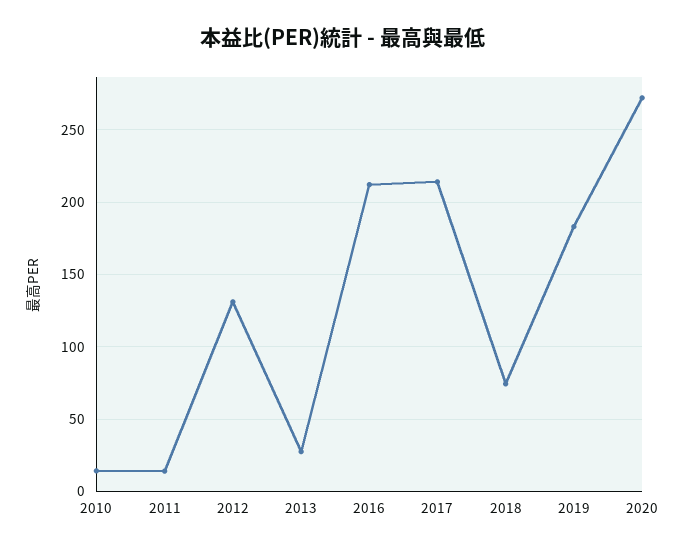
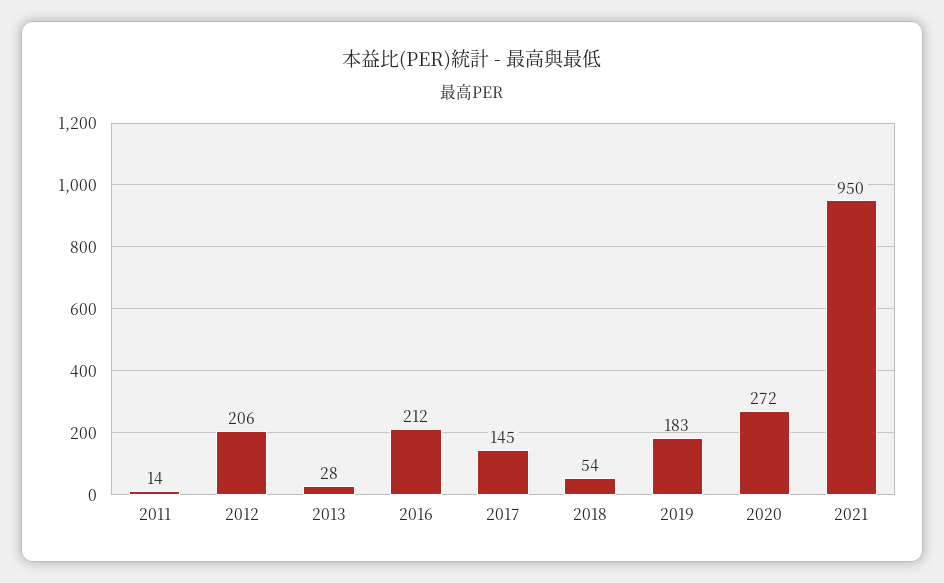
2010: 15 -> none
2012: 130 -> 206
2017: 215 -> 145
2018: 75 -> 54
2021: none -> 950

